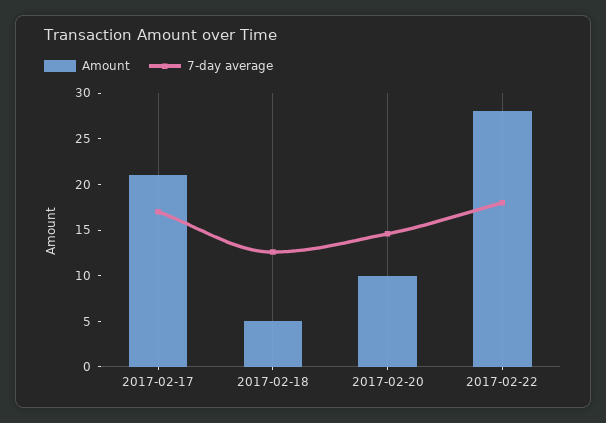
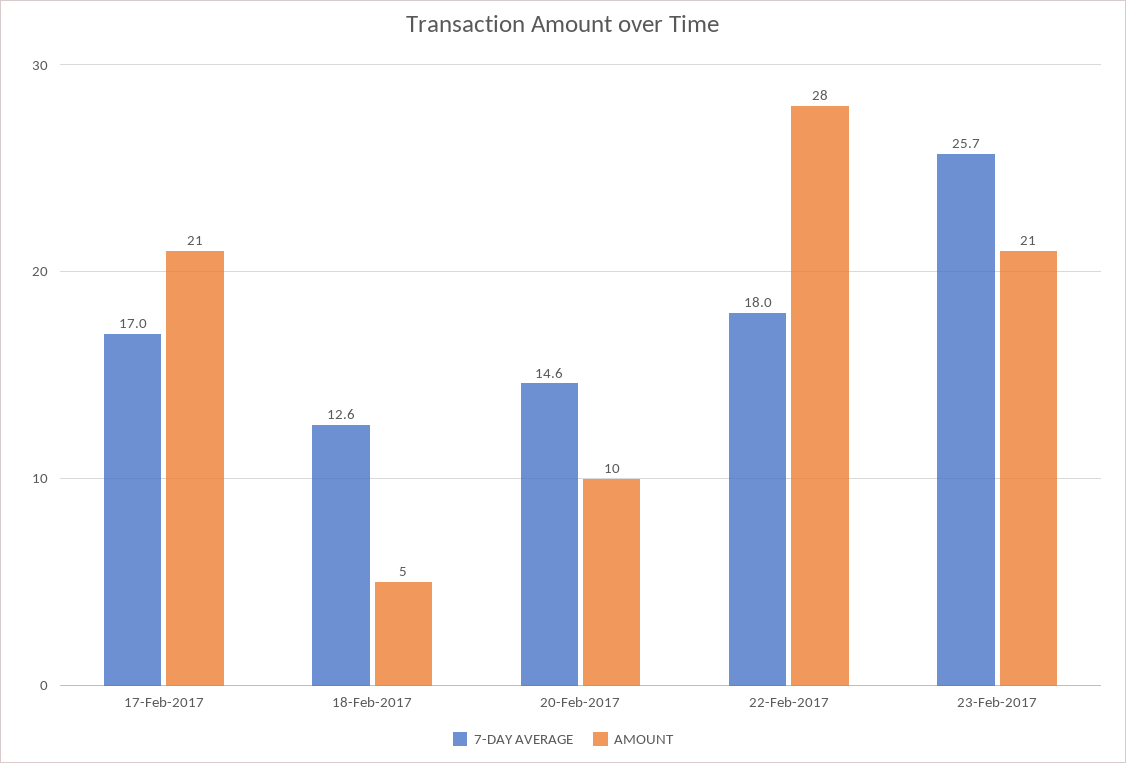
7-day average, 23-Feb-2017: none -> 25.7
Amount, 23-Feb-2017: none -> 21

